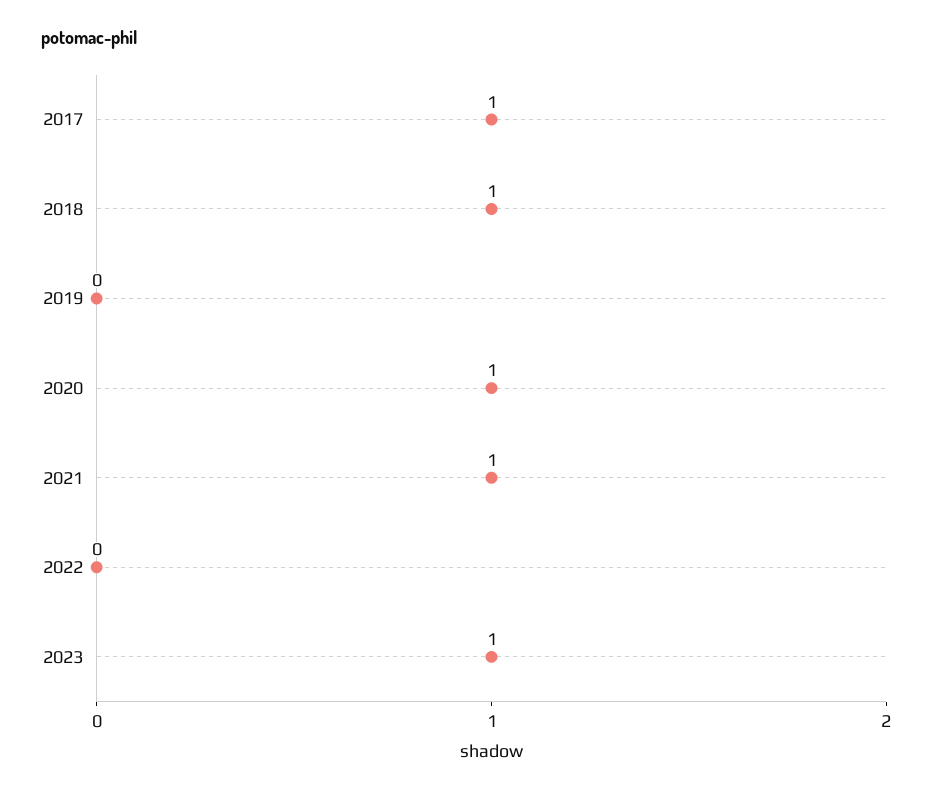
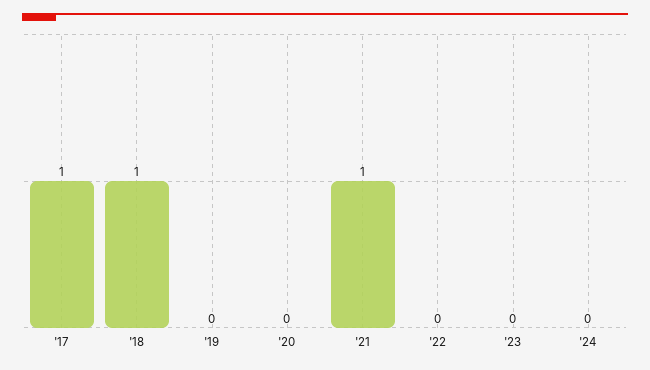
2020: 1 -> 0
2023: 1 -> 0
'24: none -> 0

